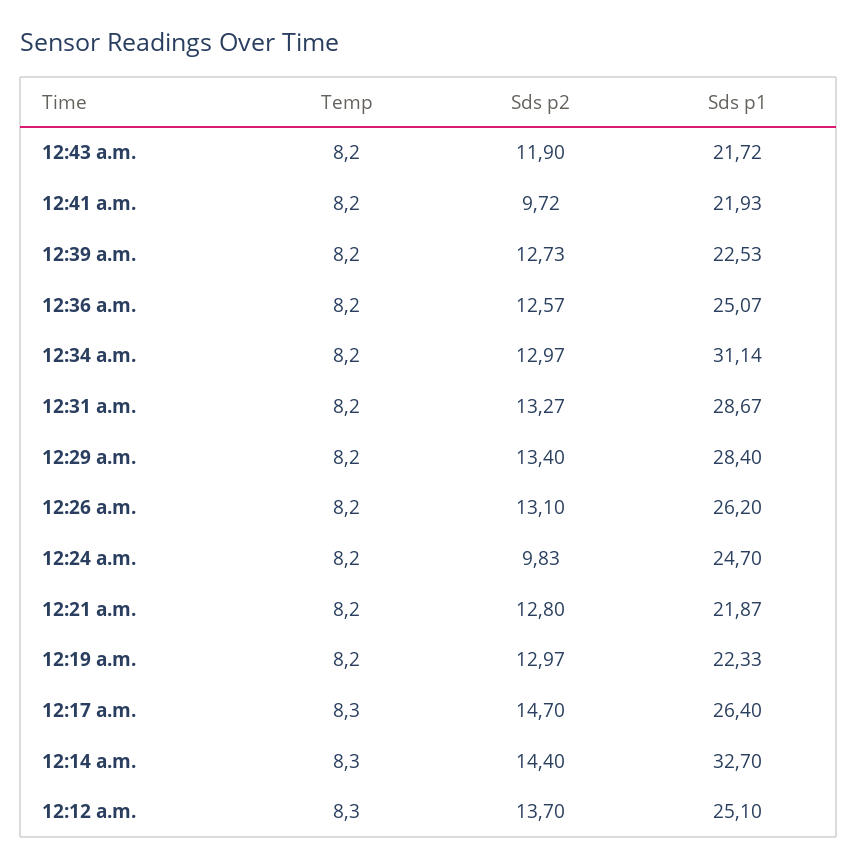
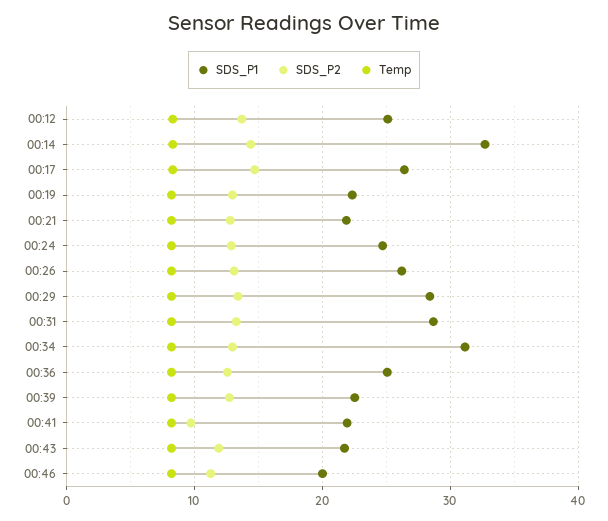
Sds p2, 12:24 a.m.: 9.83 -> 13
Sds p1, 00:46: none -> 20
Sds p2, 00:46: none -> 11
Temp, 00:46: none -> 8

